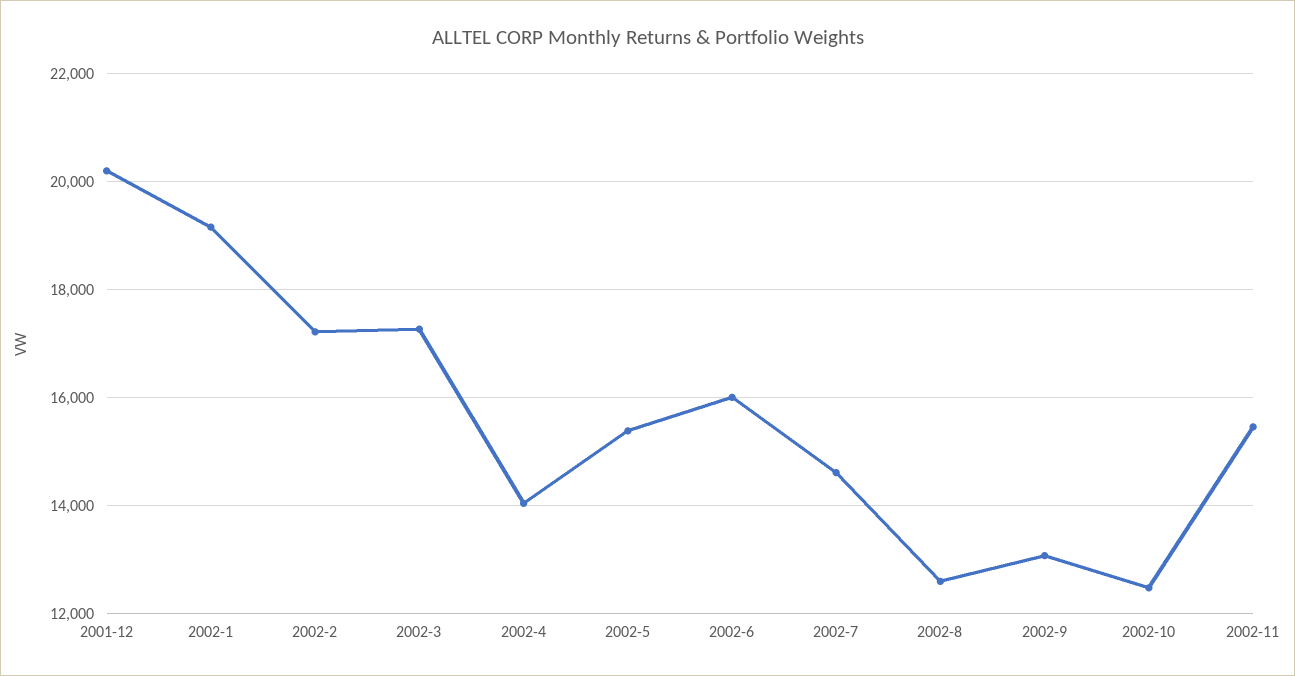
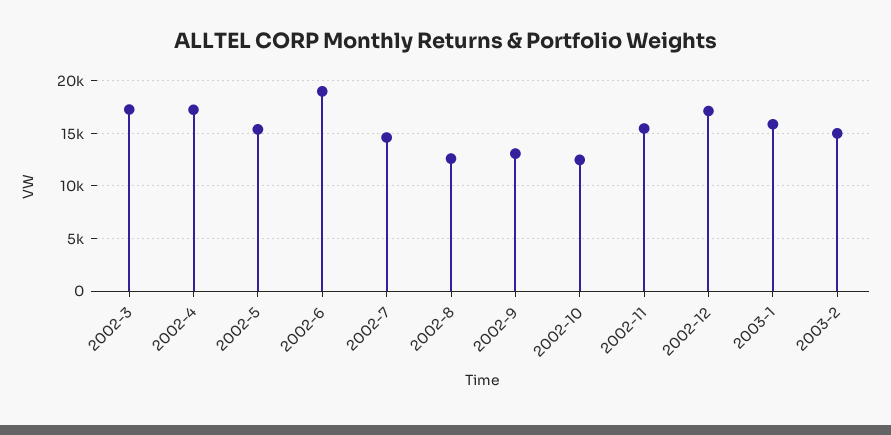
2001-12: 20200 -> none
2002-1: 19200 -> none
2002-2: 17200 -> none
2002-4: 14000 -> 17000
2002-6: 16000 -> 19000
2002-12: none -> 17000
2003-1: none -> 16000
2003-2: none -> 15000

